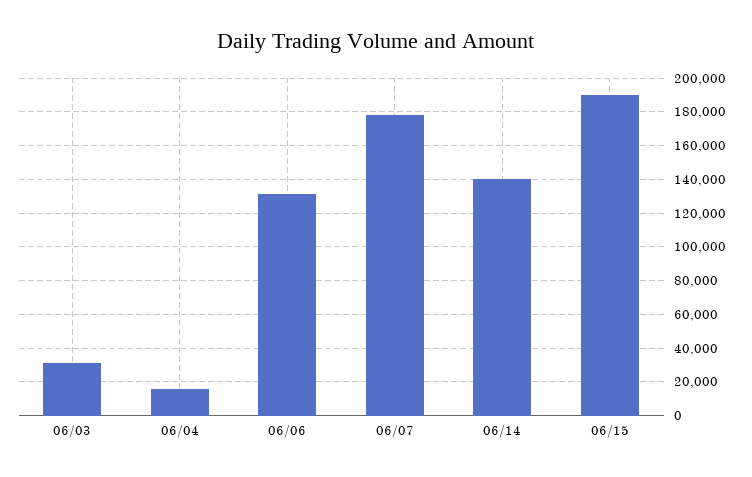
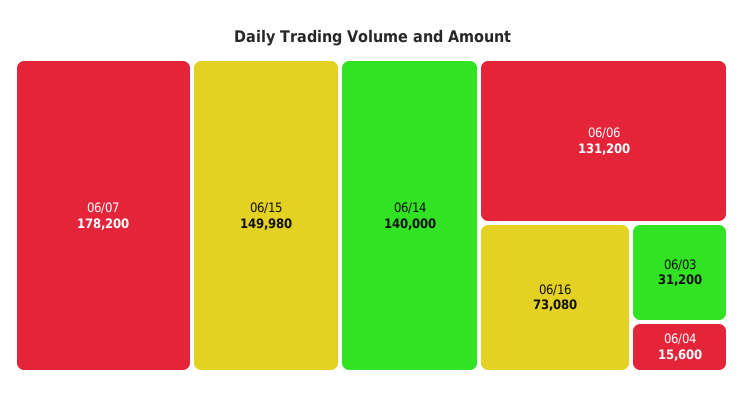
06/15: 190000 -> 149980
06/16: none -> 73080

